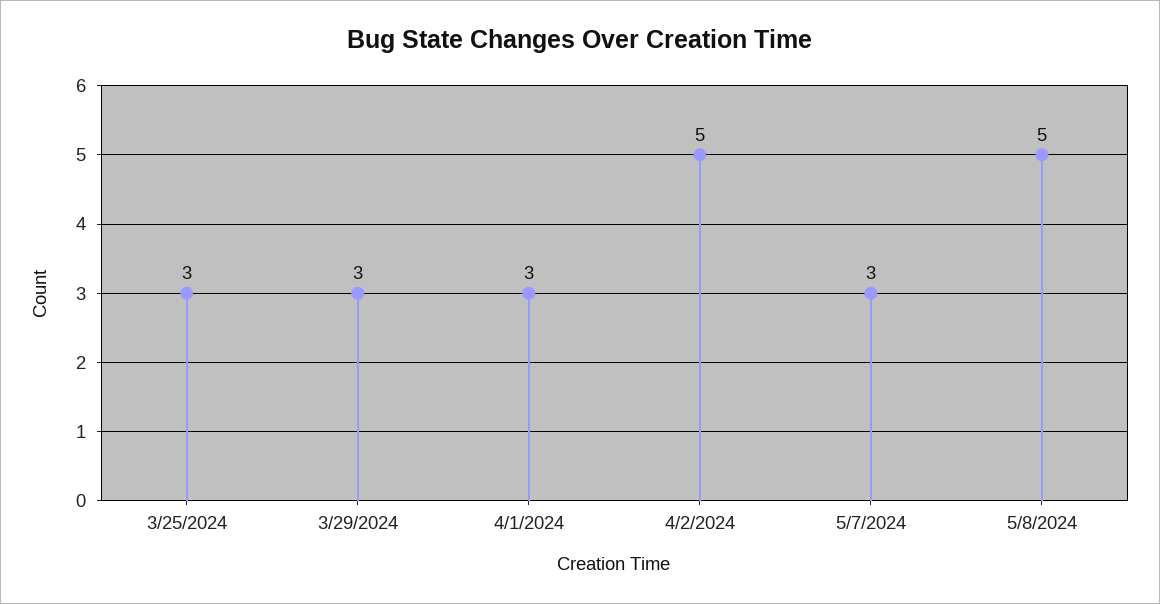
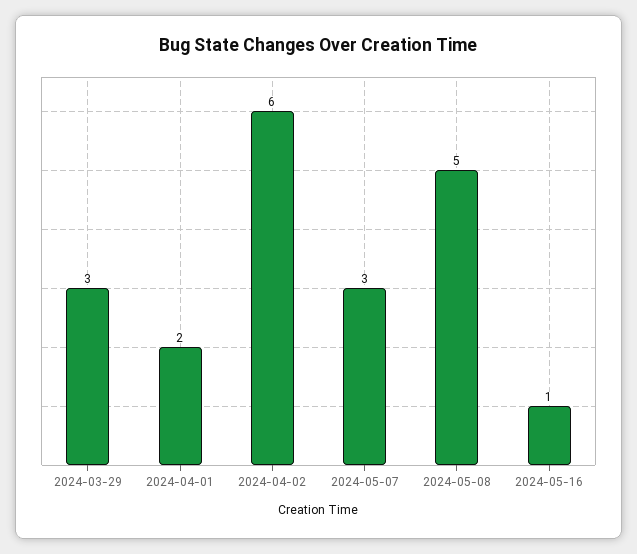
3/25/2024: 3 -> none
4/1/2024: 3 -> 2
4/2/2024: 5 -> 6
2024-05-16: none -> 1

